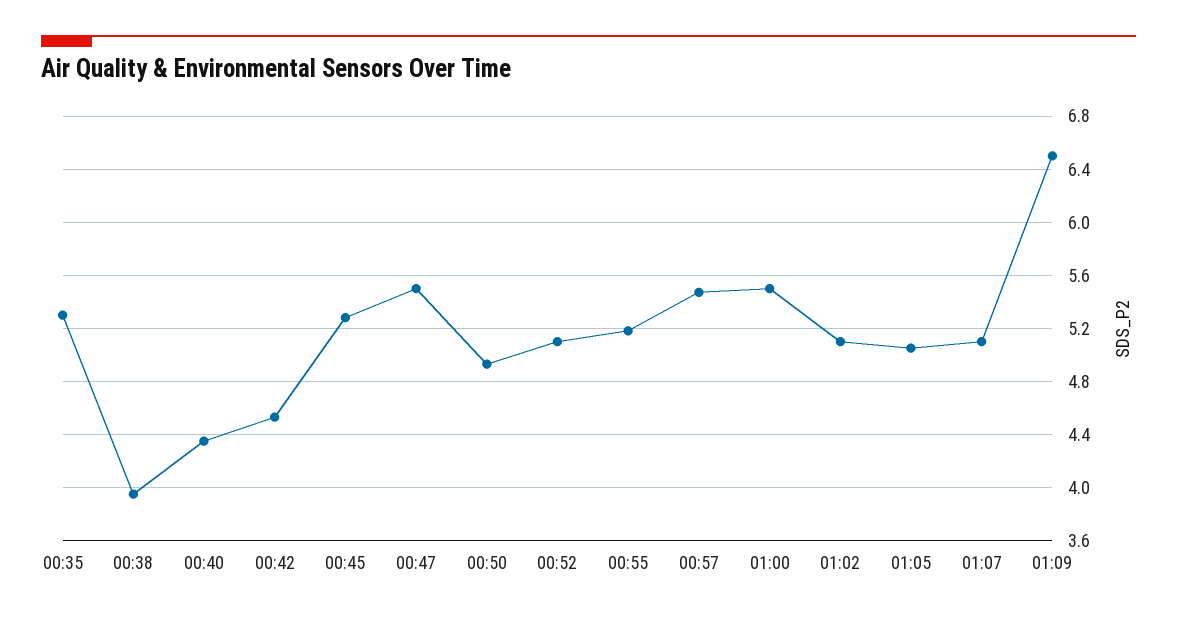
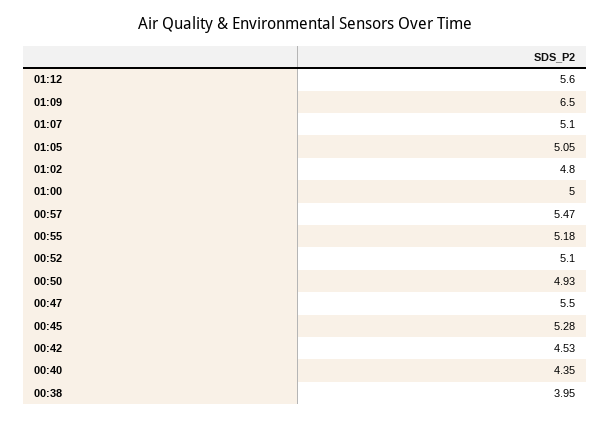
00:35: 5.3 -> none
01:00: 5.5 -> 5
01:02: 5.1 -> 4.8
01:12: none -> 5.6

